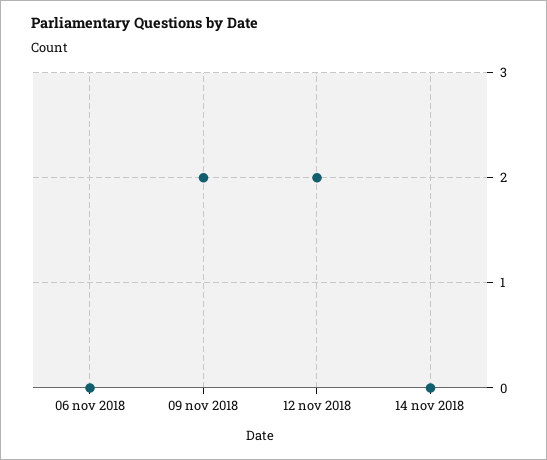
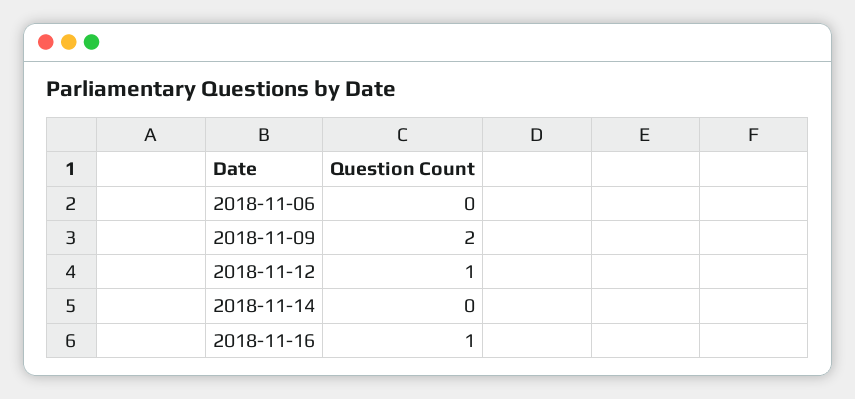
12 nov 2018: 2 -> 1
2018-11-16: none -> 1

